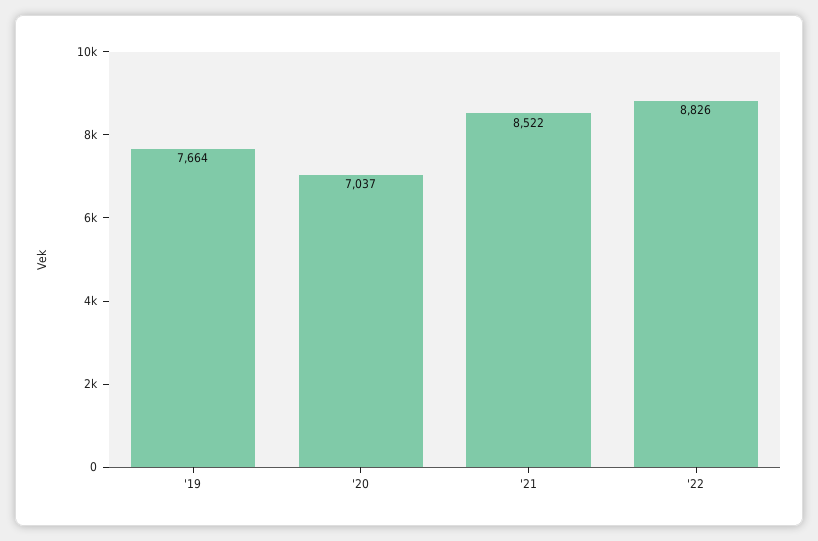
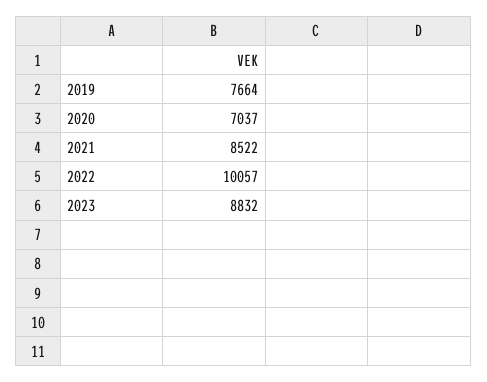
'22: 8826 -> 10057
2023: none -> 8832

